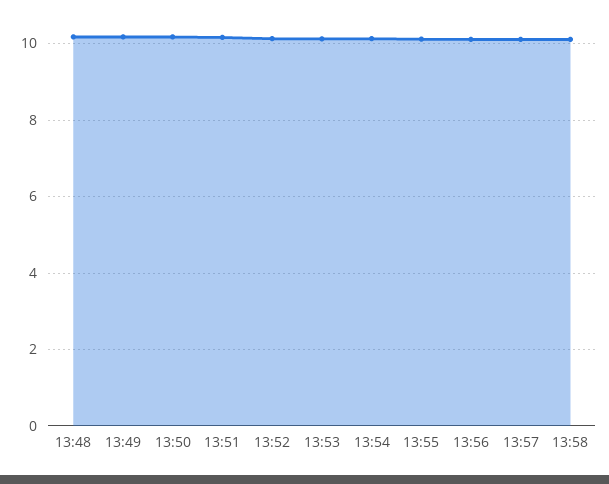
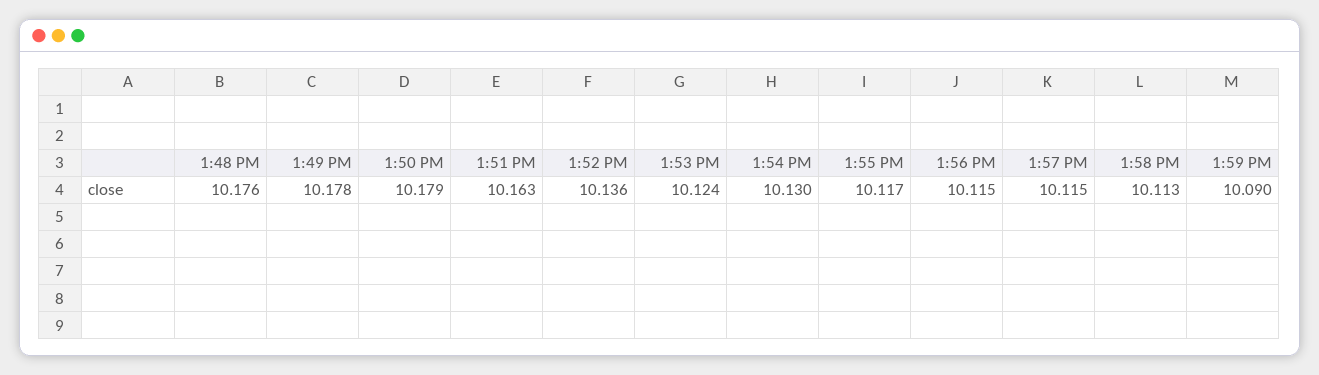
1:59 PM: none -> 10.09

